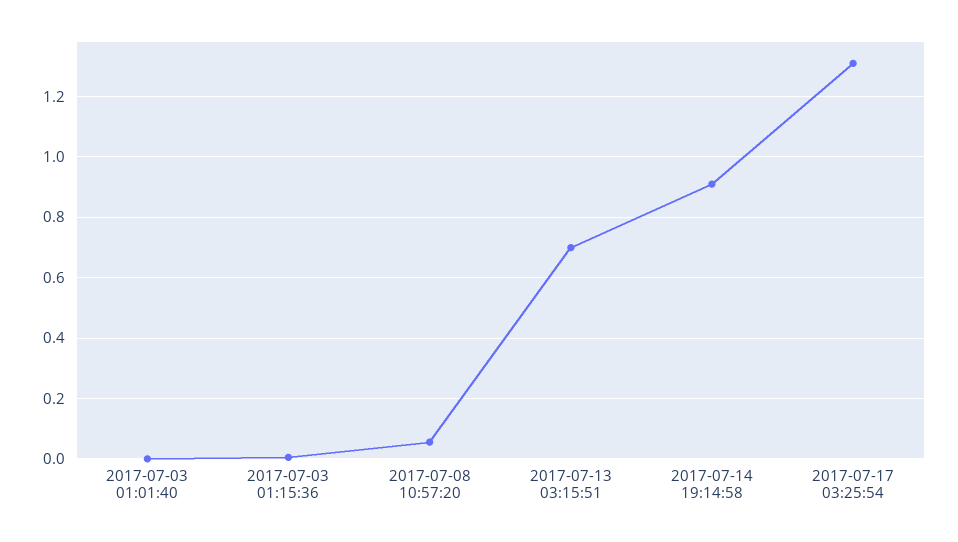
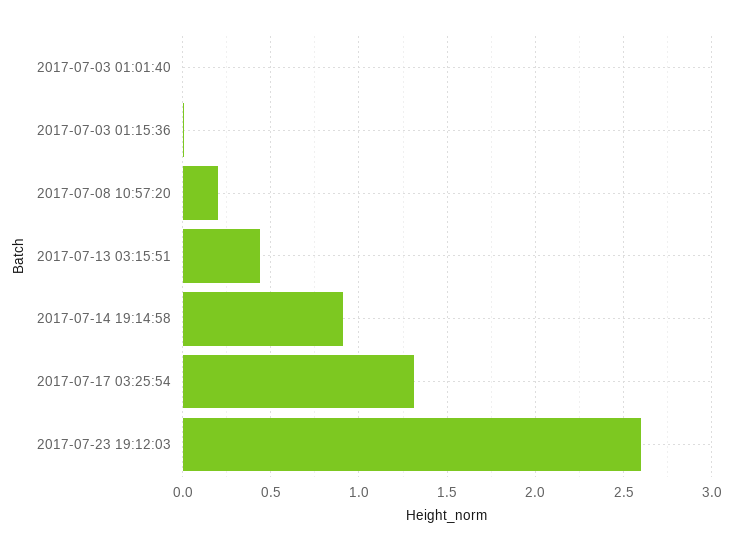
2017-07-08 10:57:20: 0.06 -> 0.2
2017-07-13 03:15:51: 0.7 -> 0.45
2017-07-23 19:12:03: none -> 2.6

